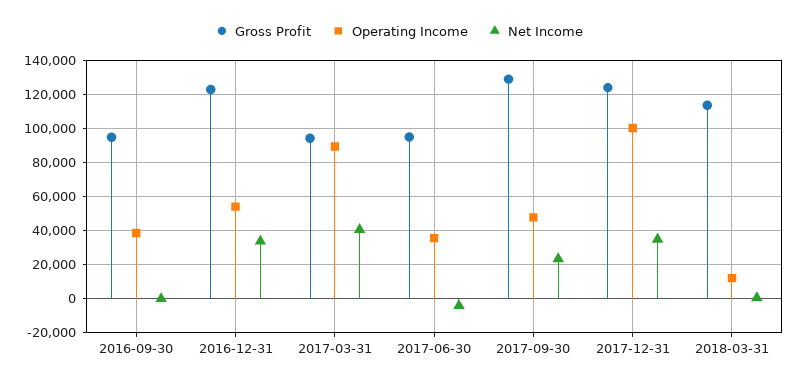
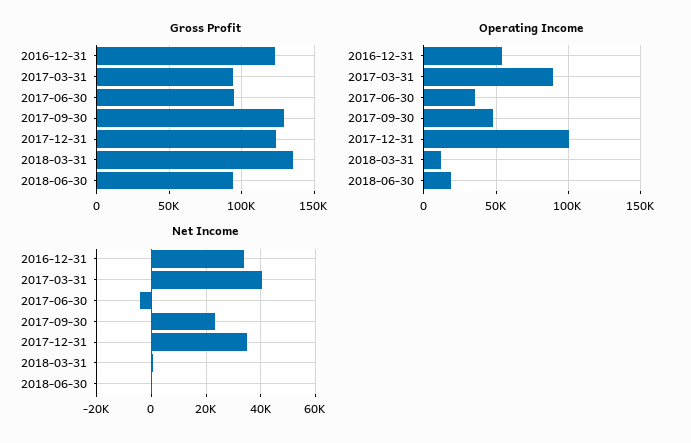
Gross Profit, 2016-09-30: 95000 -> none
Operating Income, 2016-09-30: 40000 -> none
Net Income, 2016-09-30: 0 -> none
Gross Profit, 2018-03-31: 115000 -> 135000
Gross Profit, 2018-06-30: none -> 95000
Operating Income, 2018-06-30: none -> 20000
Net Income, 2018-06-30: none -> 0

